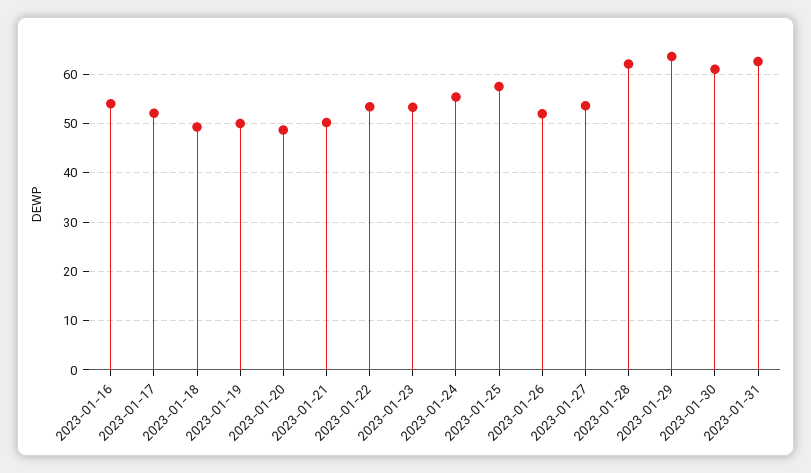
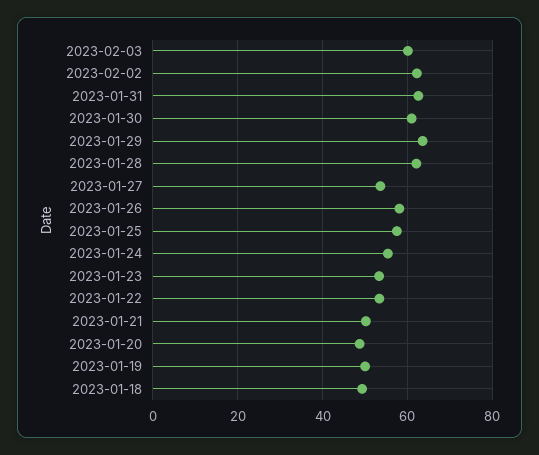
2023-01-16: 54 -> none
2023-01-17: 52 -> none
2023-01-26: 52 -> 58
2023-02-03: none -> 60
2023-02-02: none -> 62

